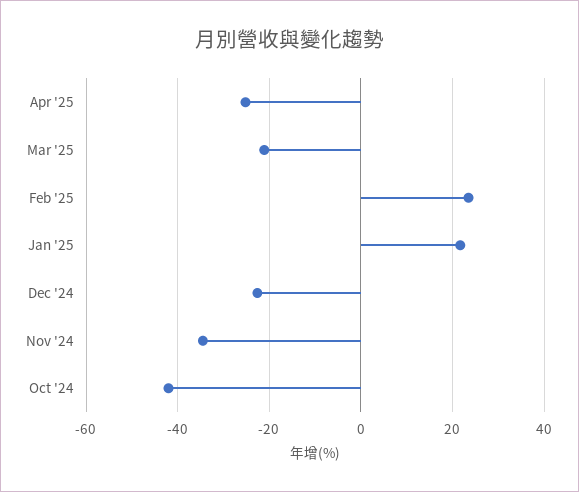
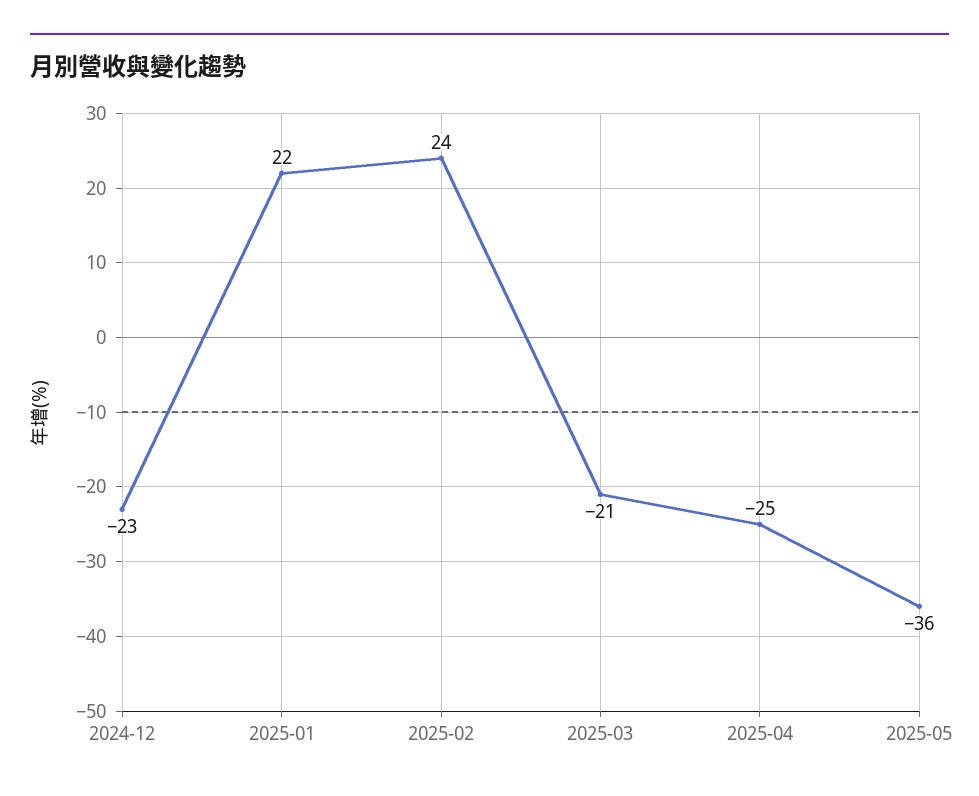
Nov '24: -34 -> none
Oct '24: -42 -> none
2025-05: none -> -36

